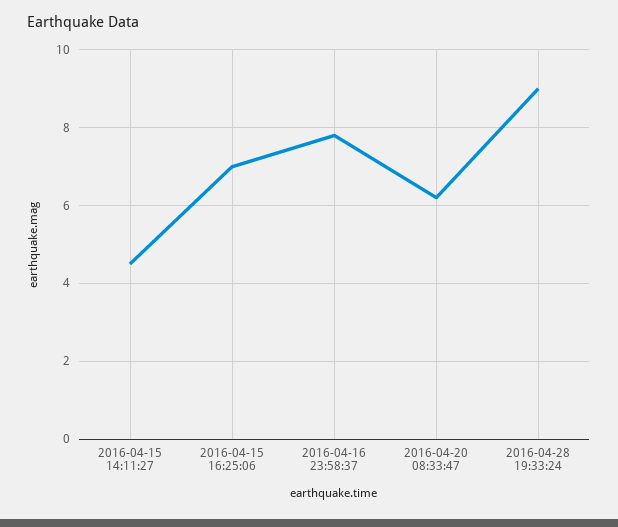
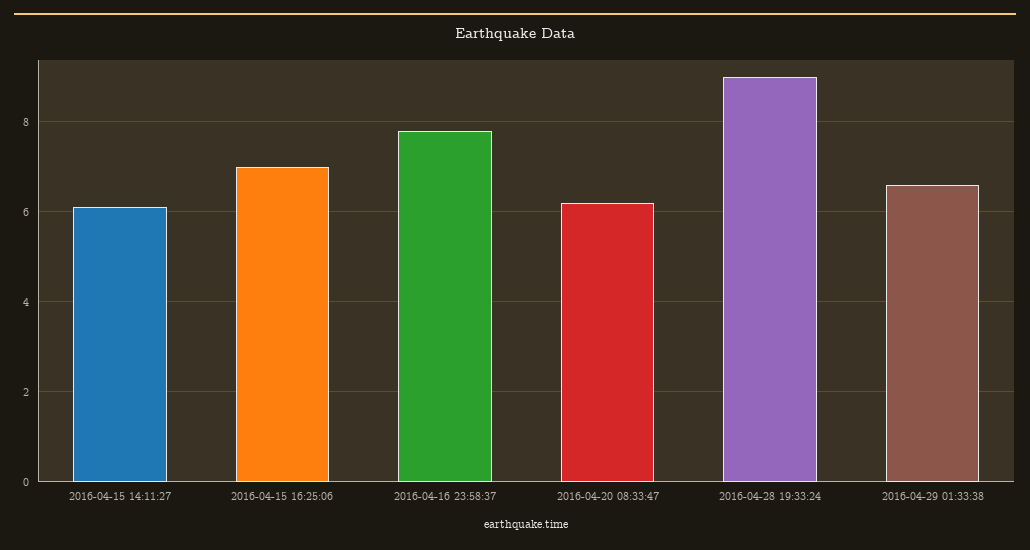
2016-04-15 14:11:27: 4.5 -> 6
2016-04-29 01:33:38: none -> 6.5

